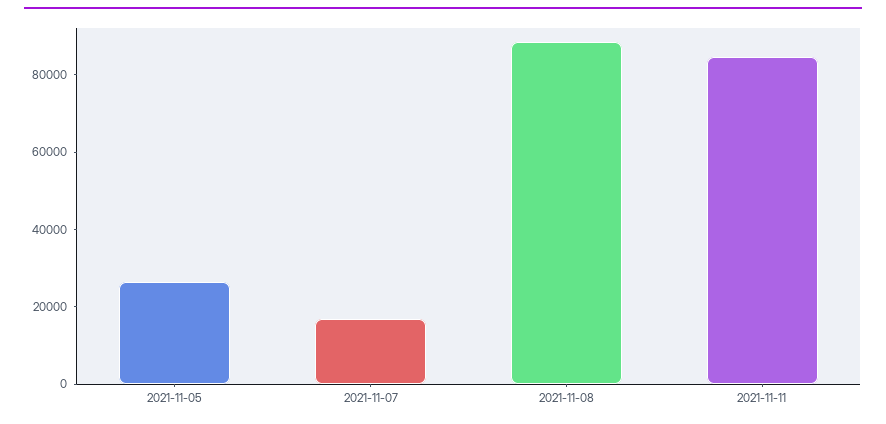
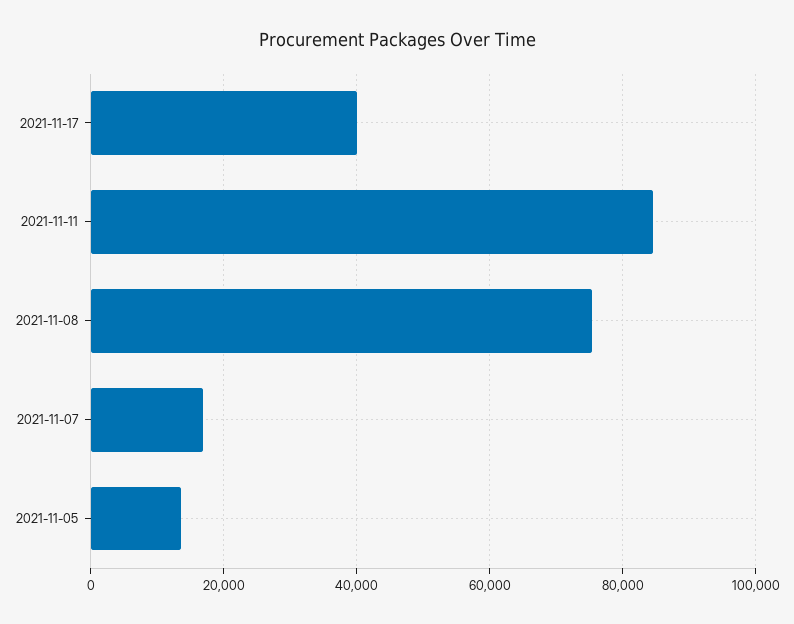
2021-11-05: 25000 -> 14000
2021-11-08: 90000 -> 76000
2021-11-17: none -> 40000

